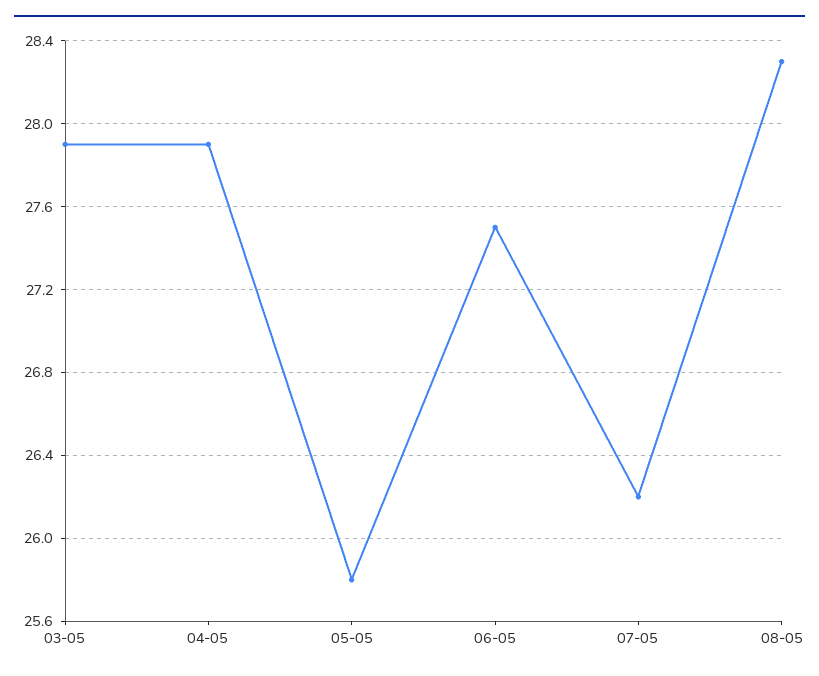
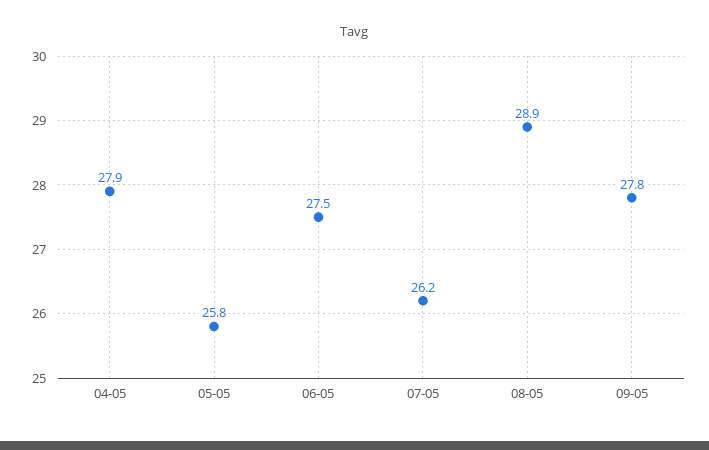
03-05: 27.9 -> none
08-05: 28.3 -> 28.9
09-05: none -> 27.8

